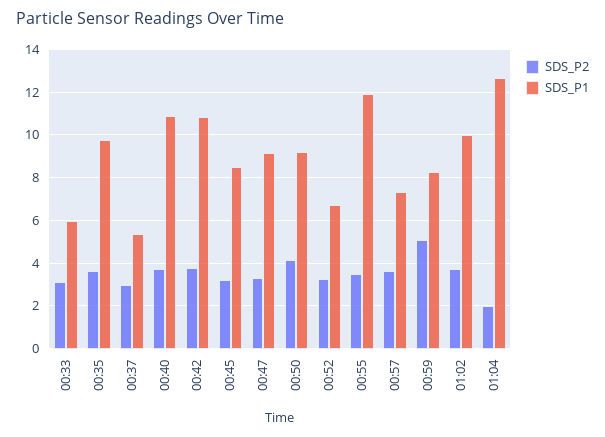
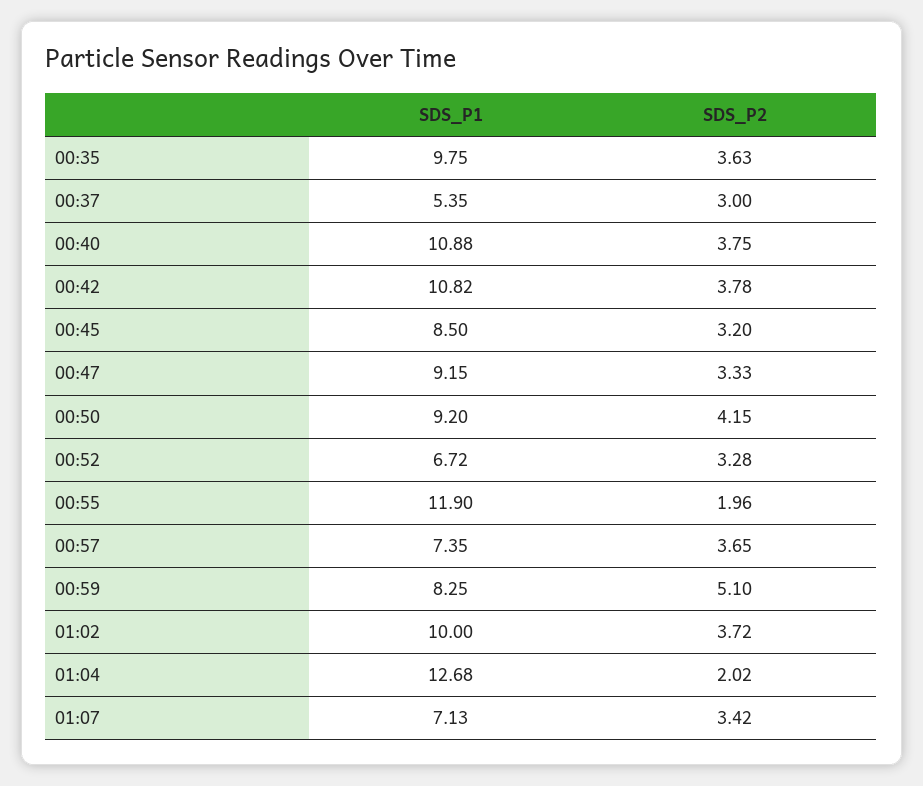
SDS_P2, 00:33: 3 -> none
SDS_P1, 00:33: 6 -> none
SDS_P2, 00:55: 3.5 -> 1.96
SDS_P1, 01:07: none -> 7.13
SDS_P2, 01:07: none -> 3.42

